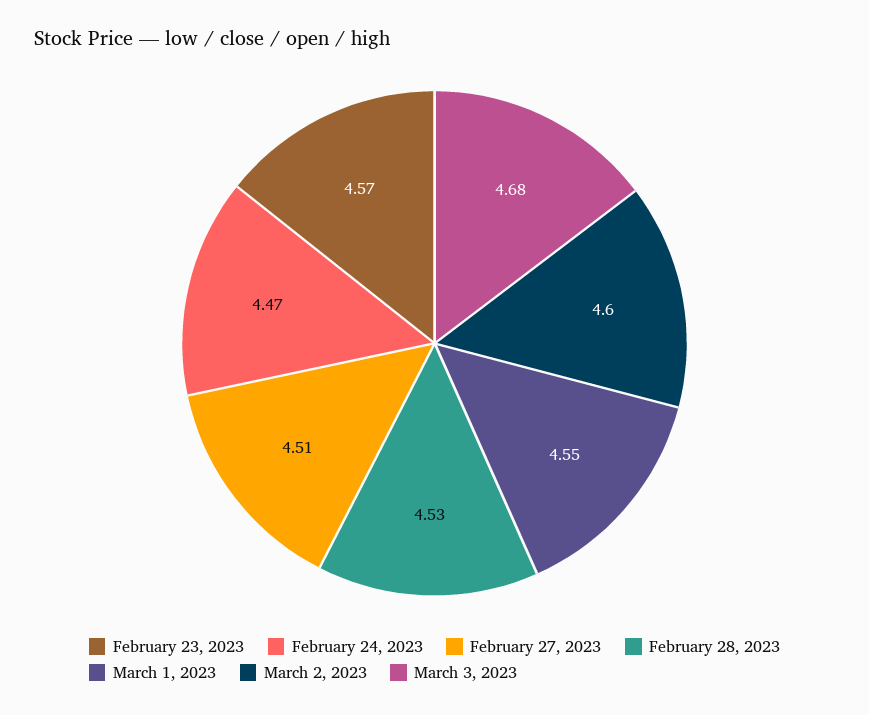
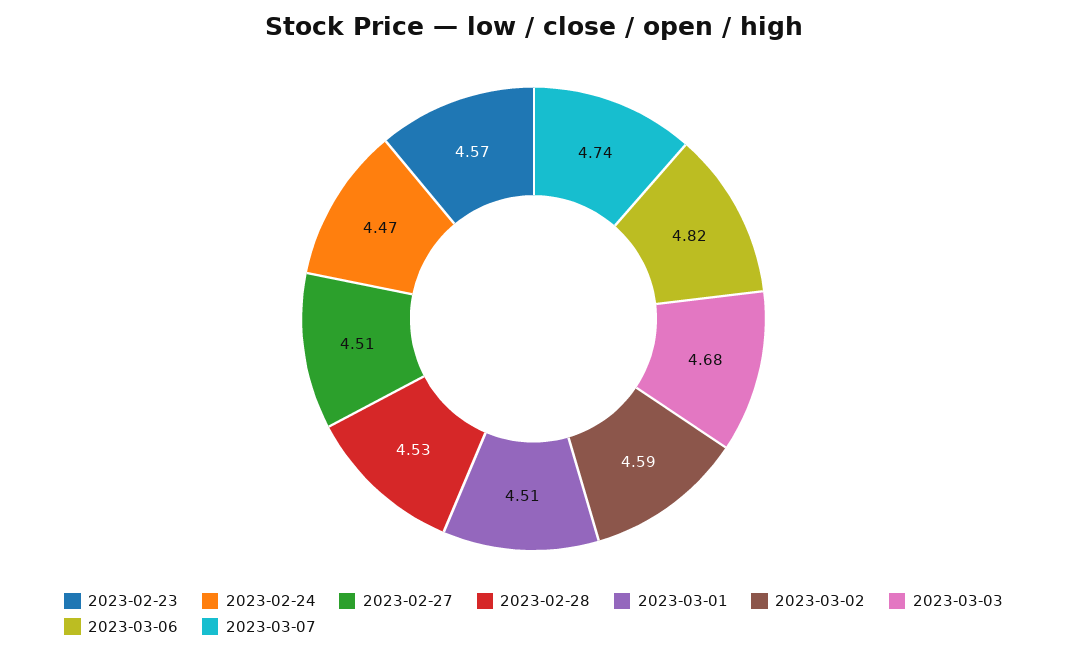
March 1, 2023: 4.55 -> 4.51
March 2, 2023: 4.6 -> 4.59
2023-03-06: none -> 4.82
2023-03-07: none -> 4.74

